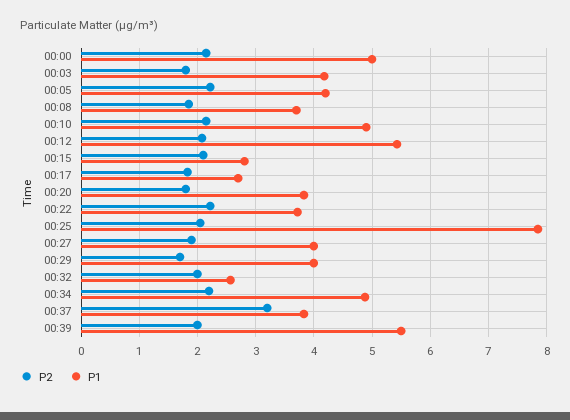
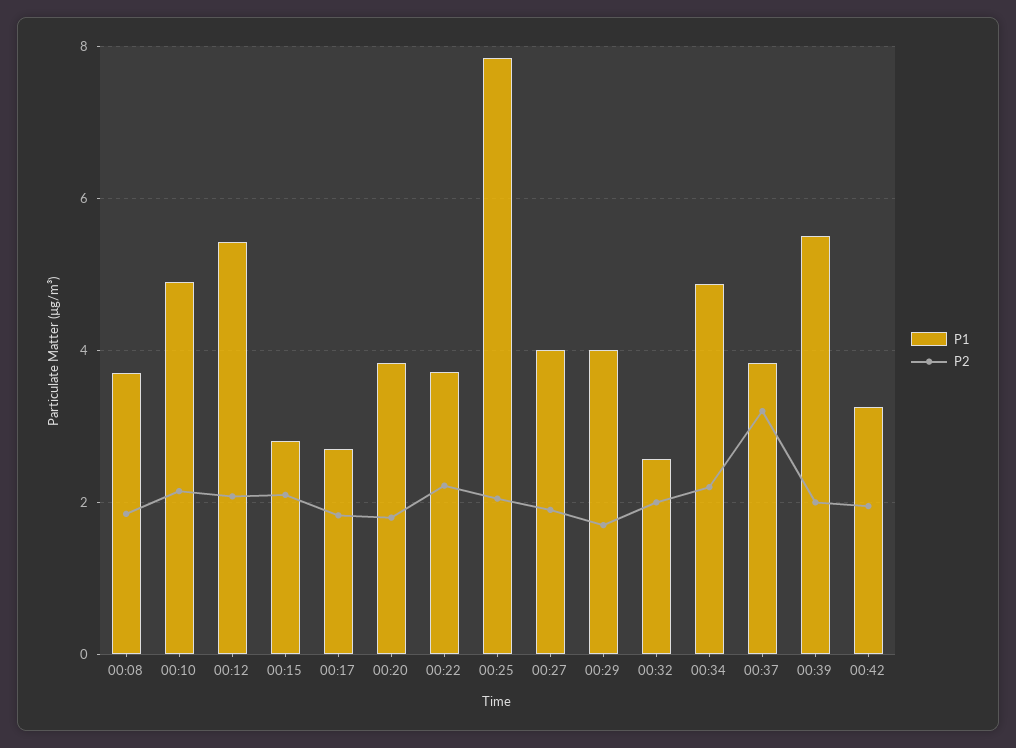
P2, 00:00: 2.2 -> none
P1, 00:00: 5 -> none
P2, 00:03: 1.8 -> none
P1, 00:03: 4.2 -> none
P2, 00:05: 2.2 -> none
P1, 00:05: 4.2 -> none
P1, 00:42: none -> 3.2
P2, 00:42: none -> 2

